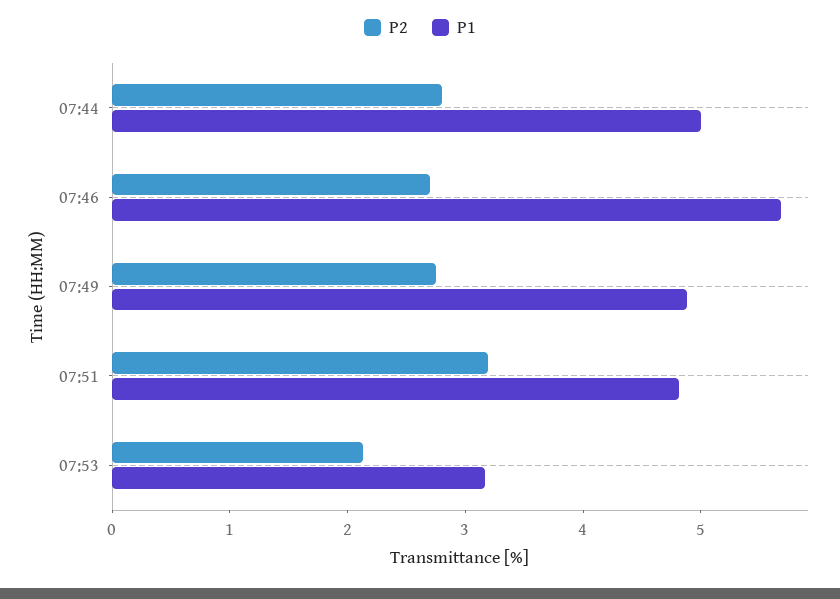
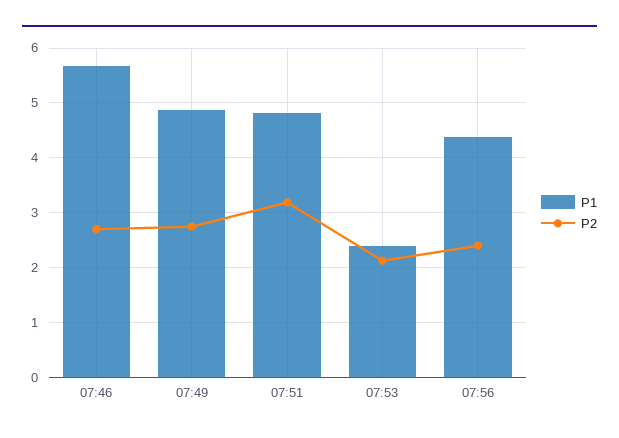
P2, 07:44: 2.8 -> none
P1, 07:44: 5 -> none
P1, 07:53: 3.2 -> 2.4
P1, 07:56: none -> 4.4
P2, 07:56: none -> 2.4

